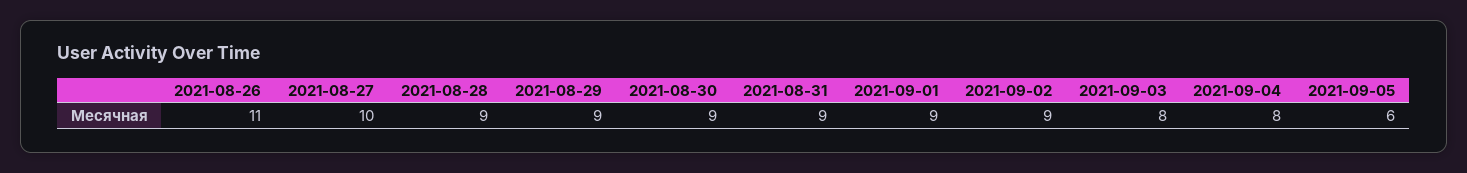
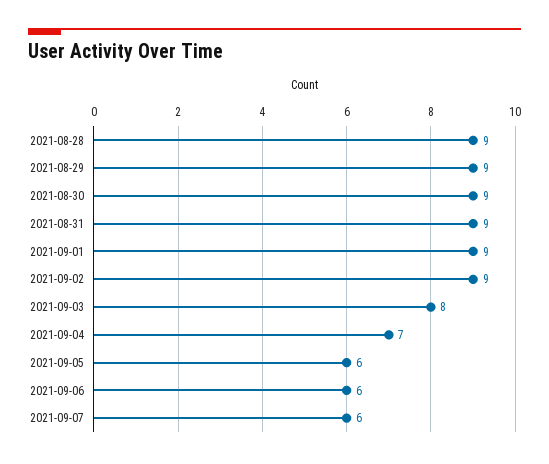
2021-08-26: 11 -> none
2021-08-27: 10 -> none
2021-09-04: 8 -> 7
2021-09-06: none -> 6
2021-09-07: none -> 6

